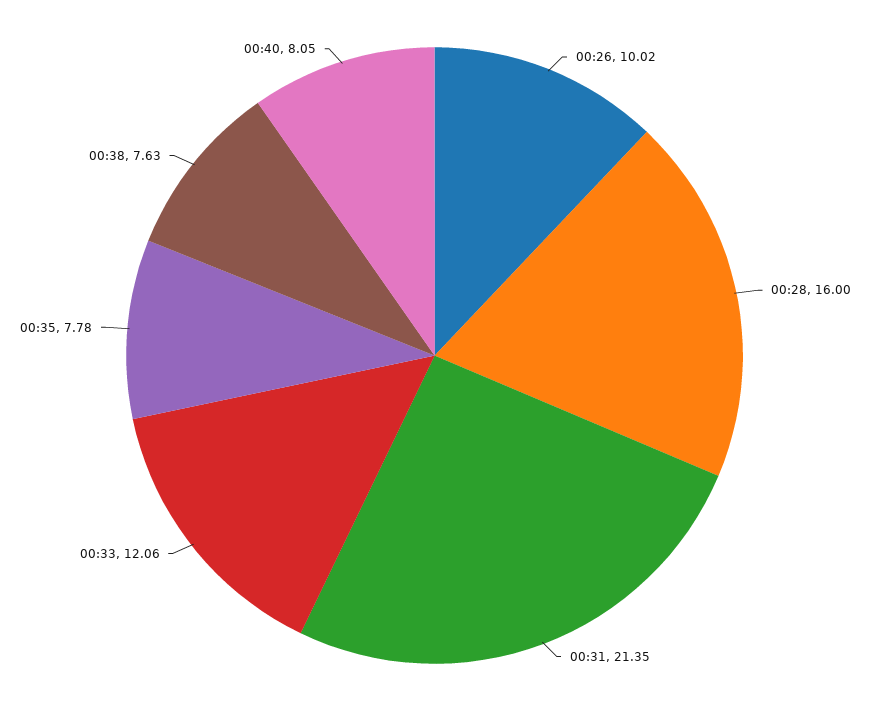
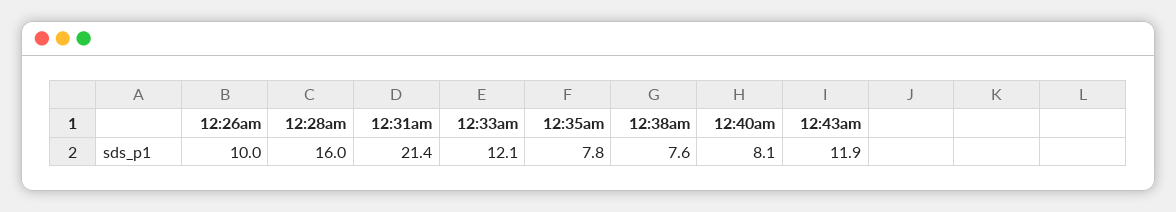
12:43am: none -> 11.9

